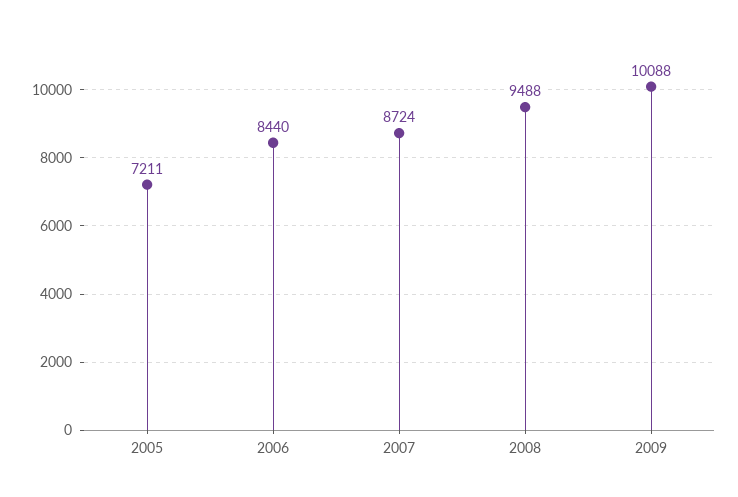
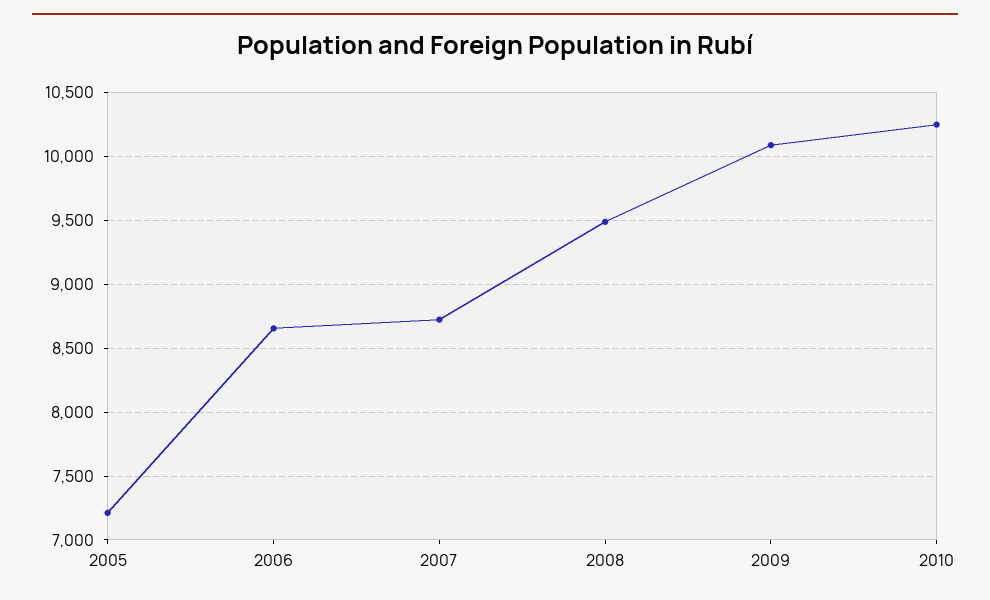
2006: 8440 -> 8650
2010: none -> 10250

